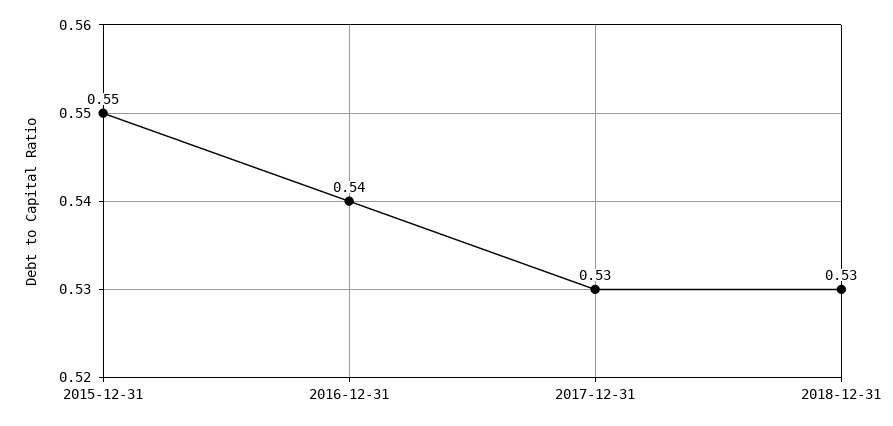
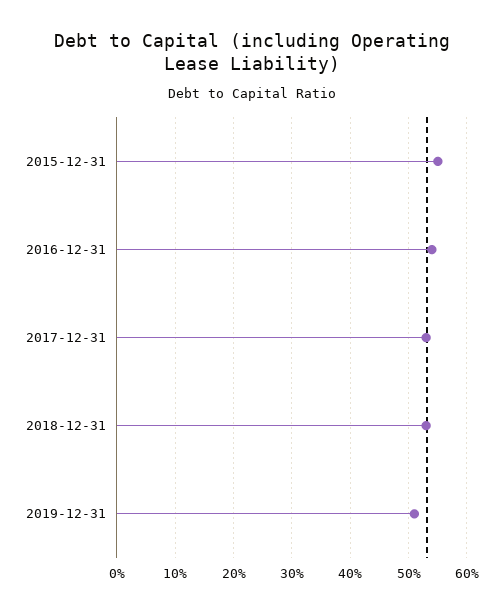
2019-12-31: none -> 0.5

